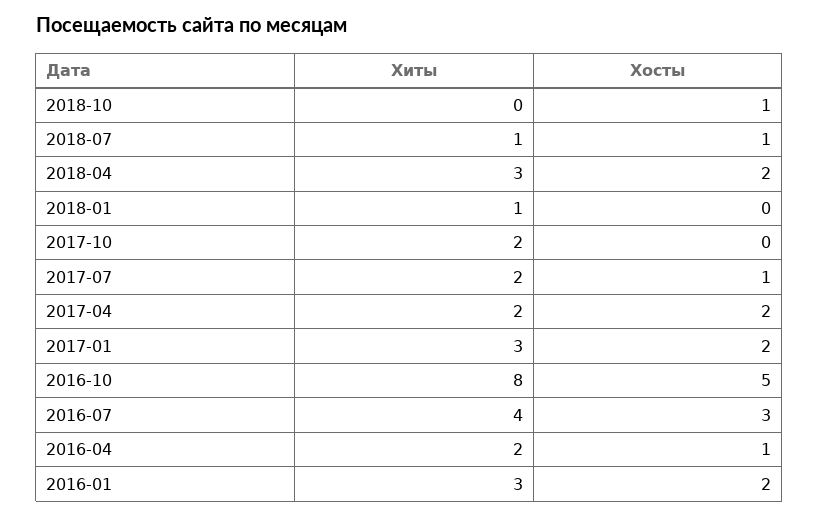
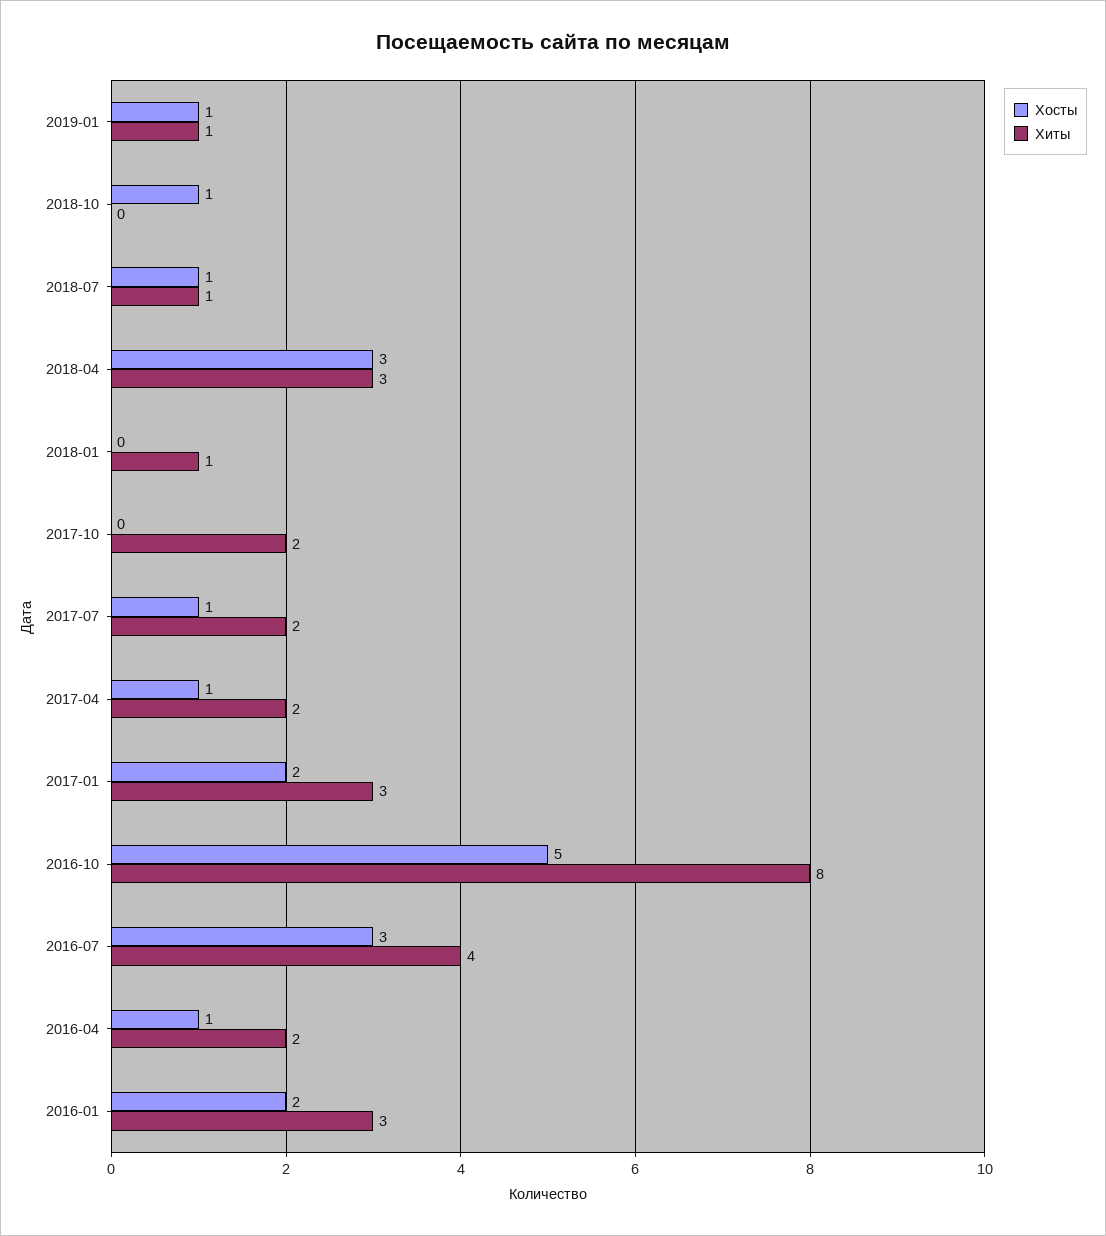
Хосты, 2018-04: 2 -> 3
Хосты, 2017-04: 2 -> 1
Хосты, 2019-01: none -> 1
Хиты, 2019-01: none -> 1

